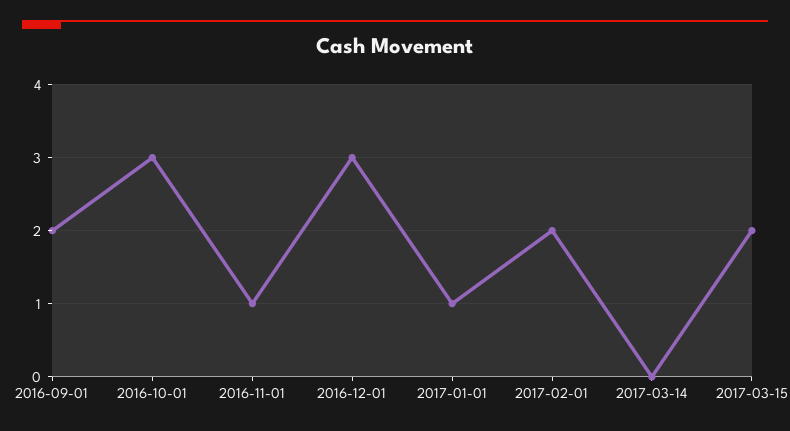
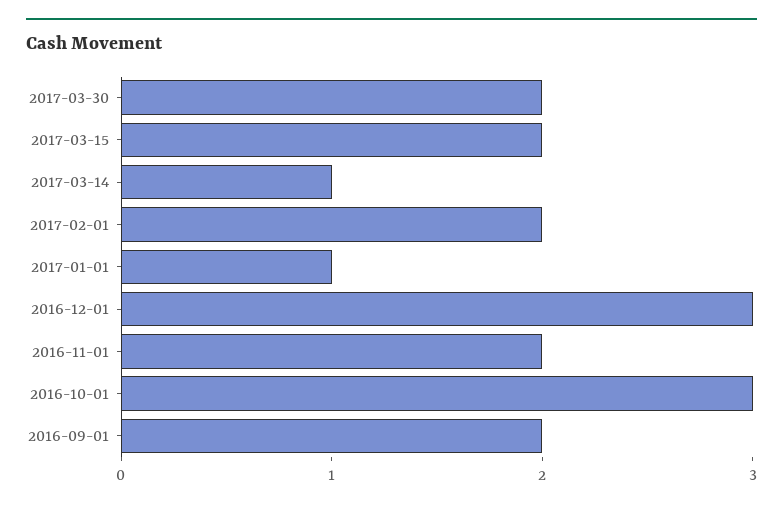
2016-11-01: 1 -> 2
2017-03-14: 0 -> 1
2017-03-30: none -> 2

